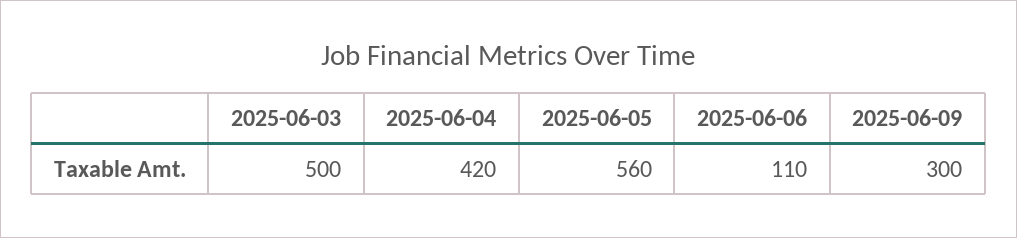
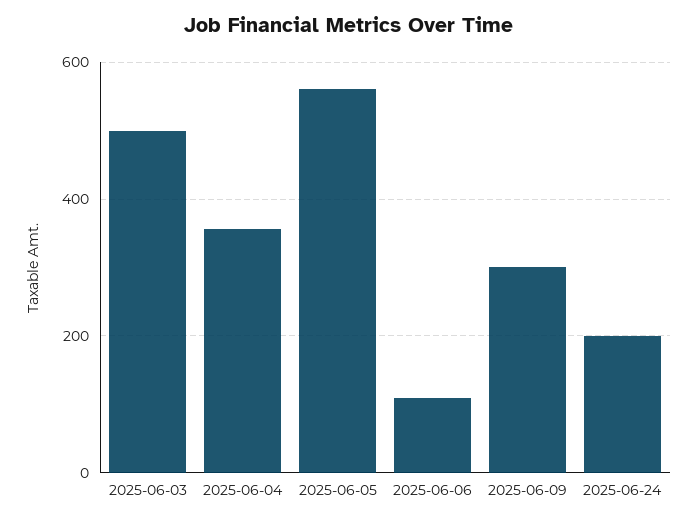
2025-06-04: 420 -> 360
2025-06-24: none -> 200

